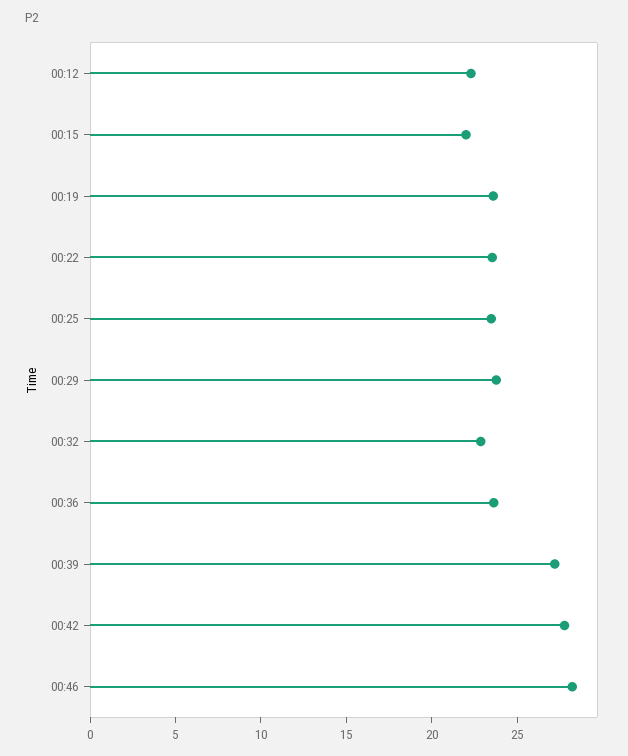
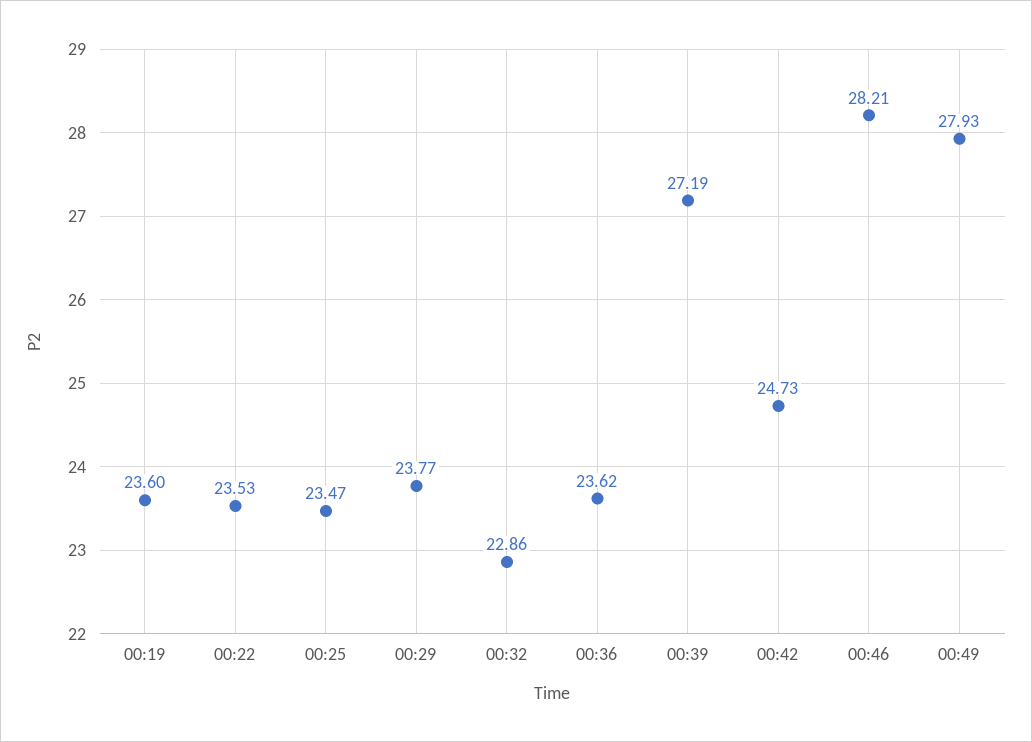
00:12: 22 -> none
00:15: 22 -> none
00:42: 28 -> 24.73
00:49: none -> 27.93

